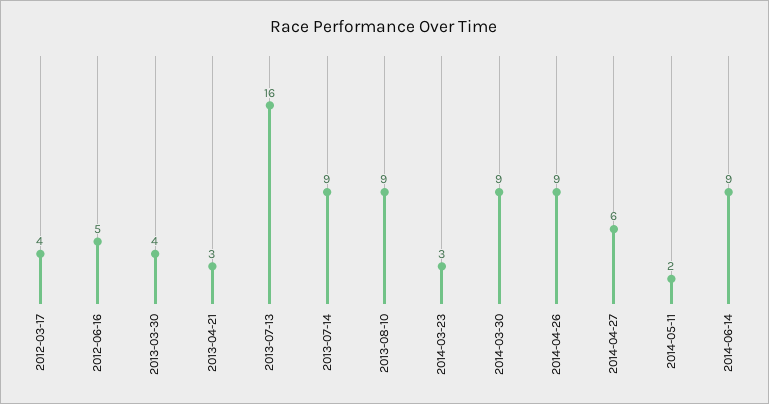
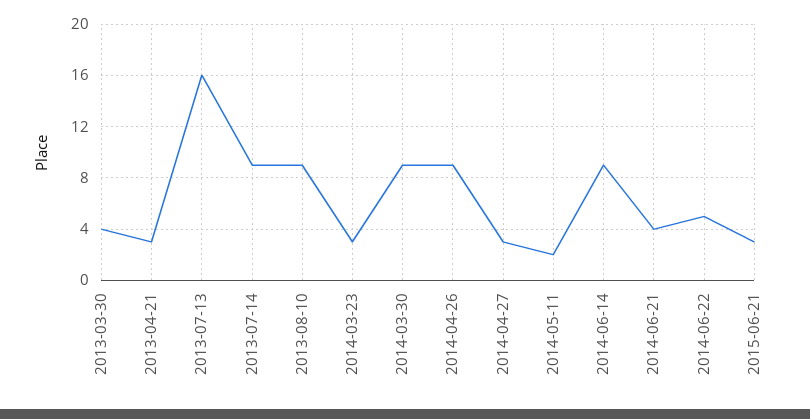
2012-03-17: 4 -> none
2012-06-16: 5 -> none
2014-04-27: 6 -> 3
2014-06-21: none -> 4
2014-06-22: none -> 5
2015-06-21: none -> 3

